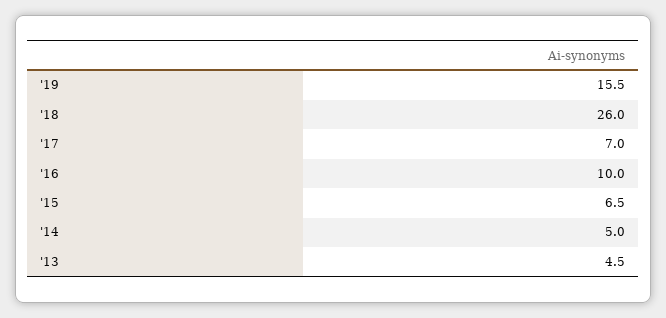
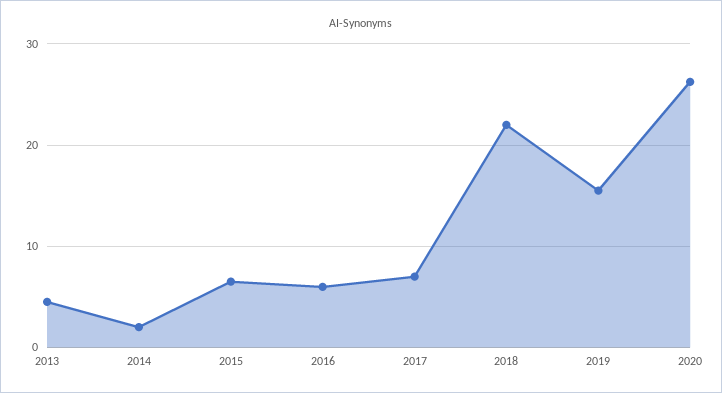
'18: 26 -> 22
'16: 10 -> 6
'14: 5 -> 2
2020: none -> 26

